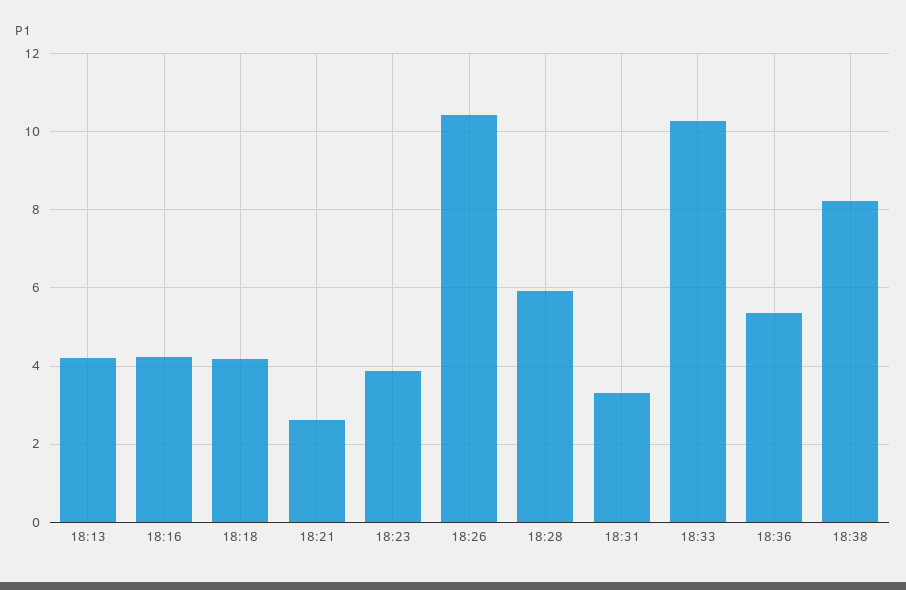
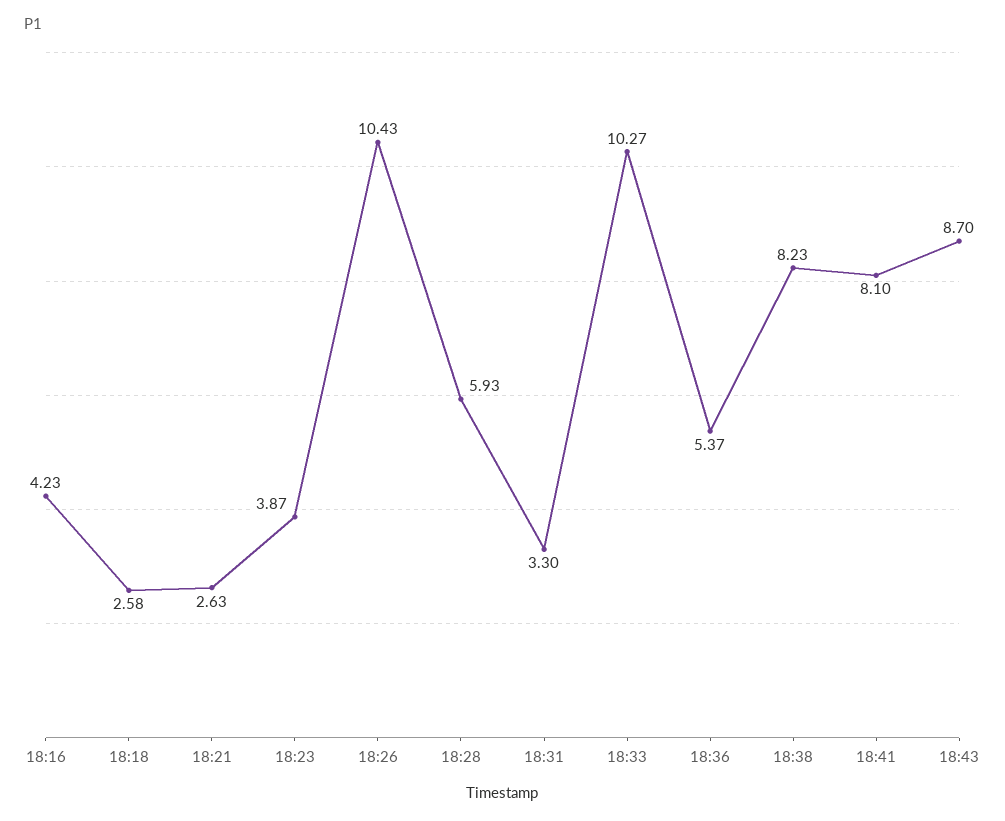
18:13: 4.2 -> none
18:18: 4.2 -> 2.58
18:41: none -> 8.1
18:43: none -> 8.7

